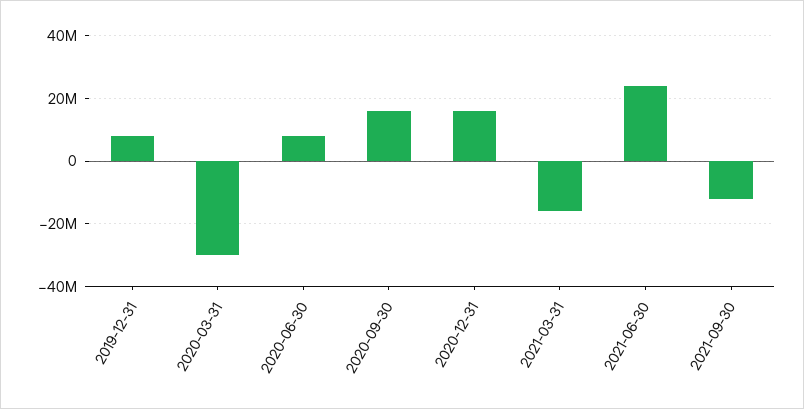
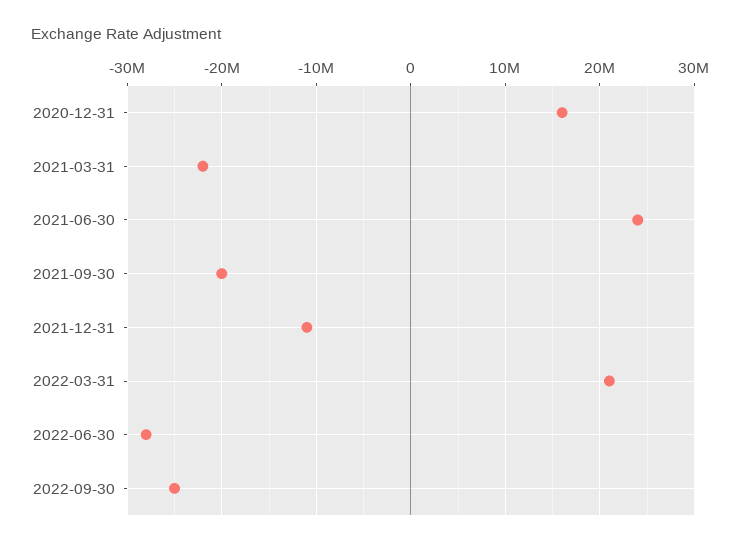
2019-12-31: 8000000 -> none
2020-03-31: -30000000 -> none
2020-06-30: 8000000 -> none
2020-09-30: 16000000 -> none
2021-03-31: -16000000 -> -22000000
2021-09-30: -12000000 -> -20000000
2021-12-31: none -> -11000000
2022-03-31: none -> 21000000
2022-06-30: none -> -28000000
2022-09-30: none -> -25000000

